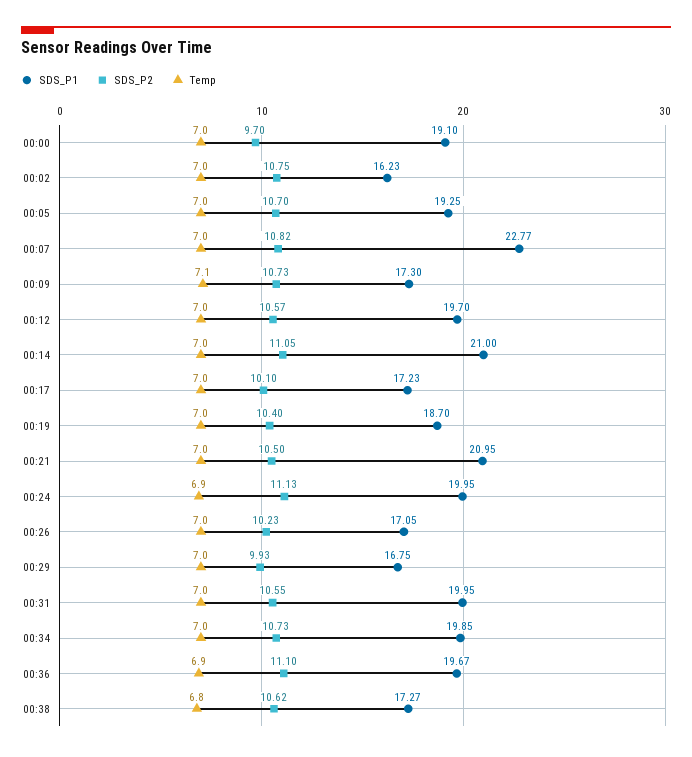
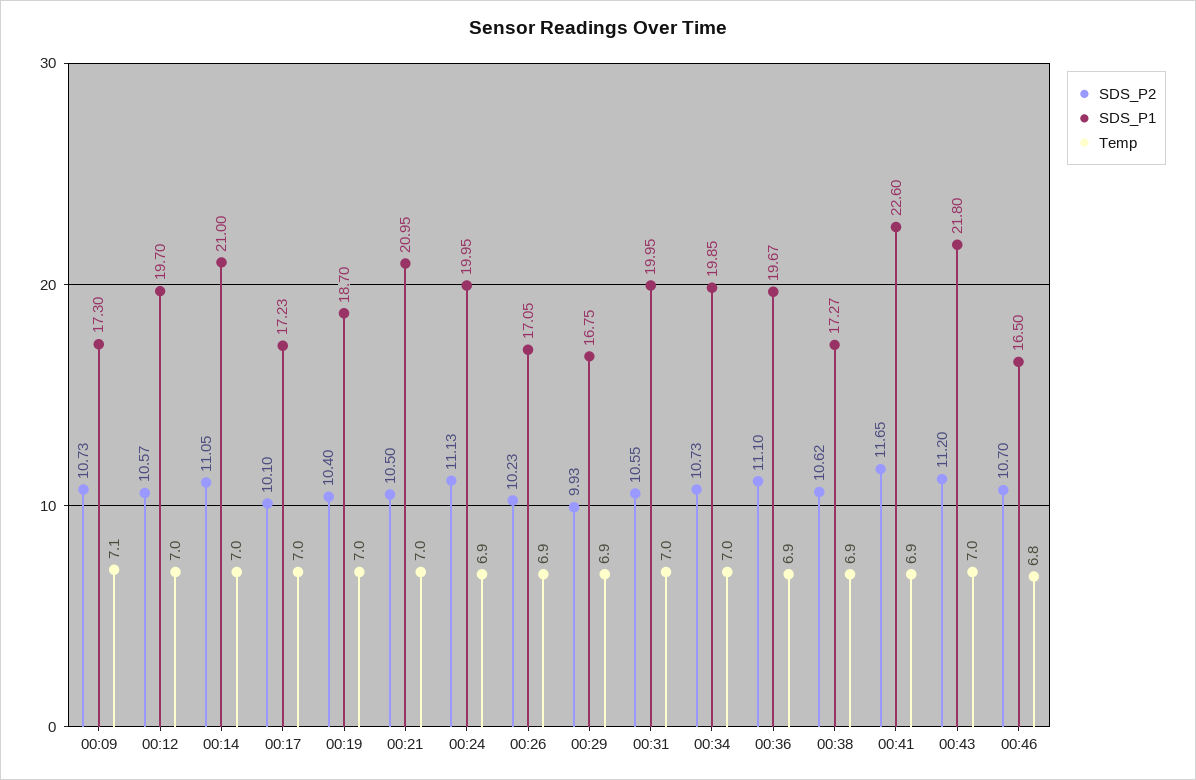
SDS_P1, 00:00: 19.1 -> none
SDS_P2, 00:00: 9.7 -> none
Temp, 00:00: 7 -> none
SDS_P1, 00:02: 16.23 -> none
SDS_P2, 00:02: 10.75 -> none
Temp, 00:02: 7 -> none
SDS_P1, 00:05: 19.25 -> none
SDS_P2, 00:05: 10.7 -> none
Temp, 00:05: 7 -> none
SDS_P1, 00:07: 22.77 -> none
SDS_P2, 00:07: 10.82 -> none
Temp, 00:07: 7 -> none
Temp, 00:26: 7 -> 6.9
Temp, 00:29: 7 -> 6.9
Temp, 00:38: 6.8 -> 6.9
SDS_P2, 00:41: none -> 11.65
SDS_P1, 00:41: none -> 22.6
Temp, 00:41: none -> 6.9
SDS_P2, 00:43: none -> 11.2
SDS_P1, 00:43: none -> 21.8
Temp, 00:43: none -> 7
SDS_P2, 00:46: none -> 10.7
SDS_P1, 00:46: none -> 16.5
Temp, 00:46: none -> 6.8

